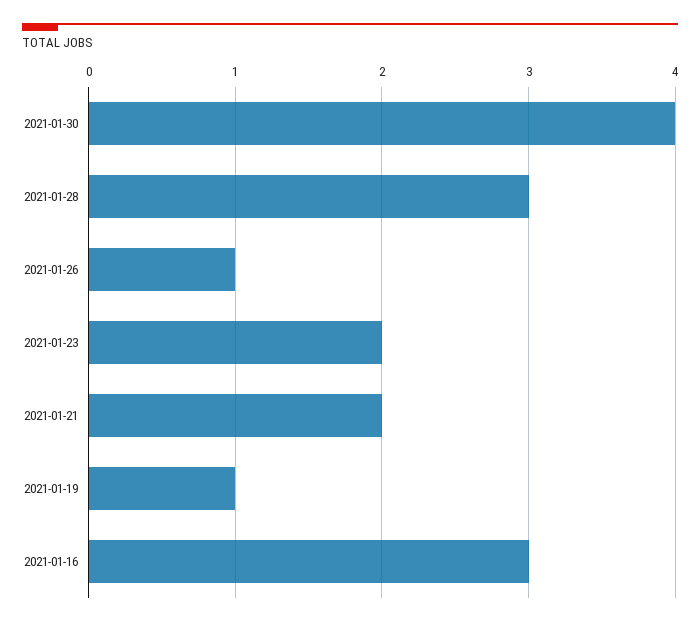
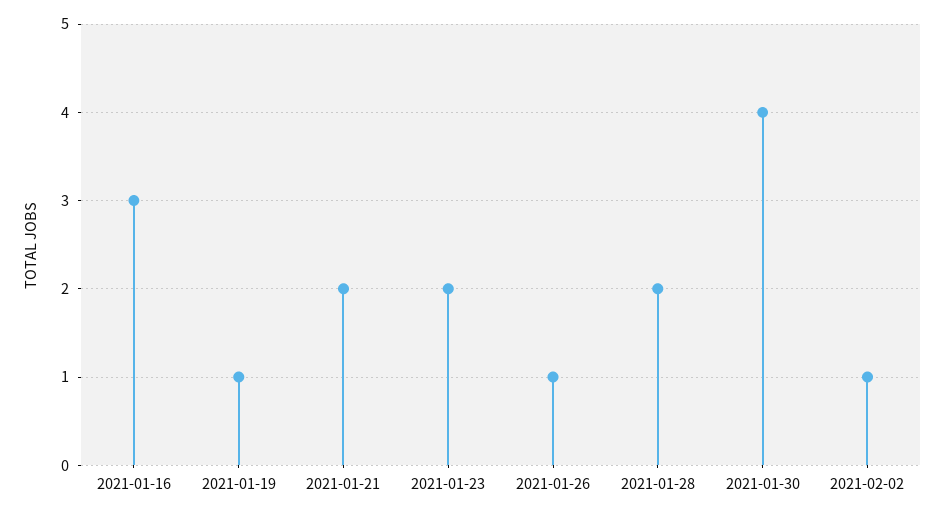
2021-01-28: 3 -> 2
2021-02-02: none -> 1

